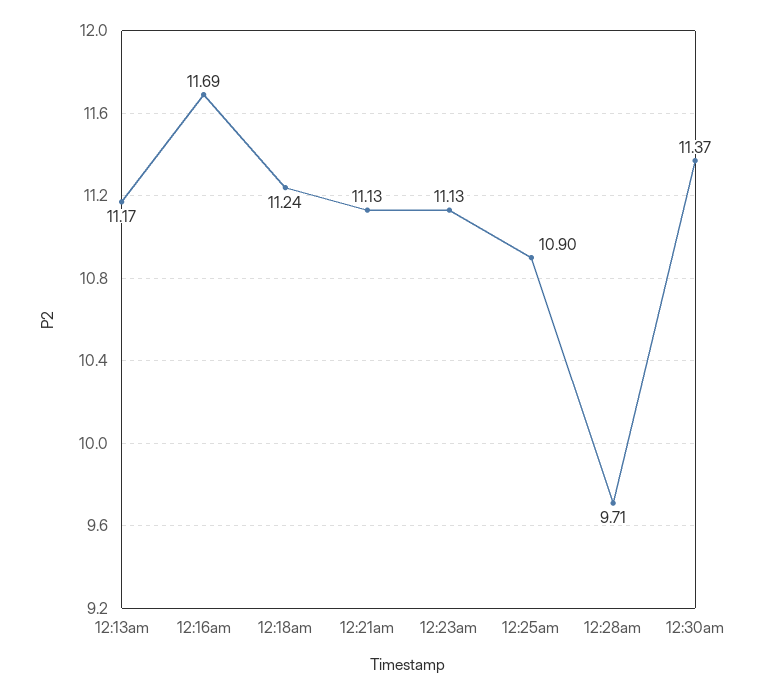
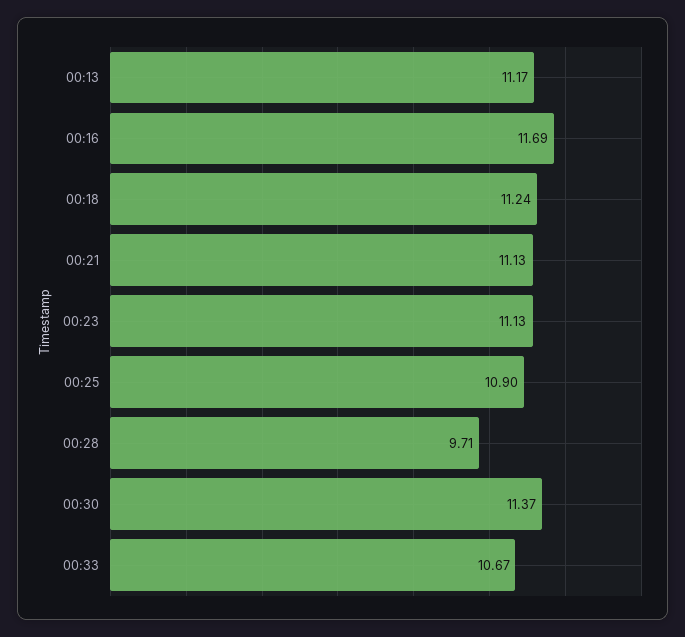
00:33: none -> 10.67

